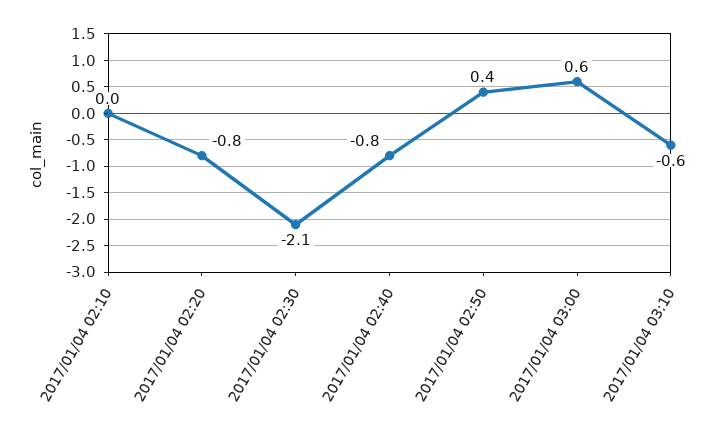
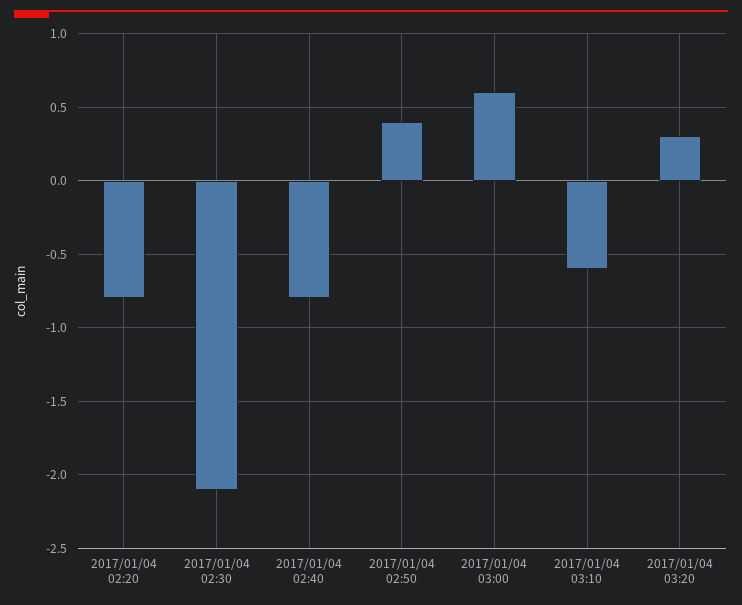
2017/01/04 02:10: 0 -> none
2017/01/04 03:20: none -> 0.3

